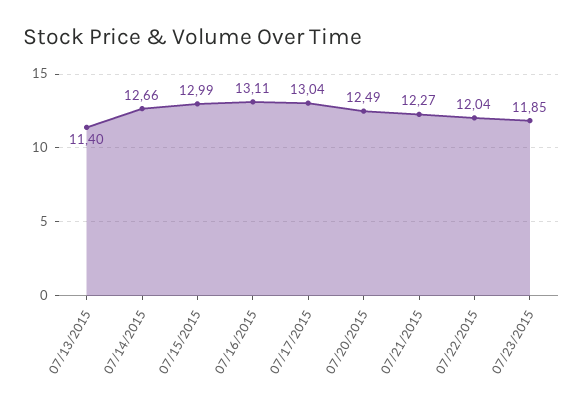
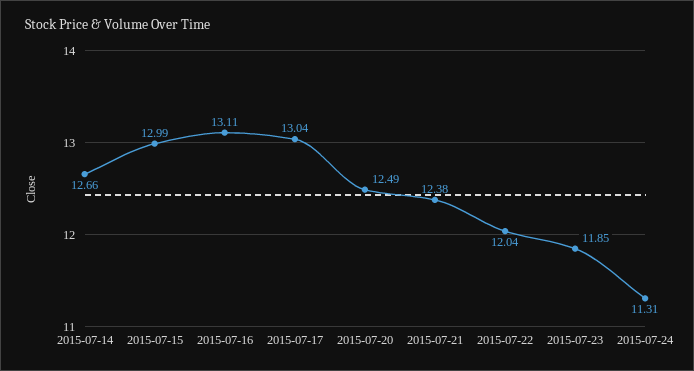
07/13/2015: 11.4 -> none
07/21/2015: 12.27 -> 12.38
2015-07-24: none -> 11.31

